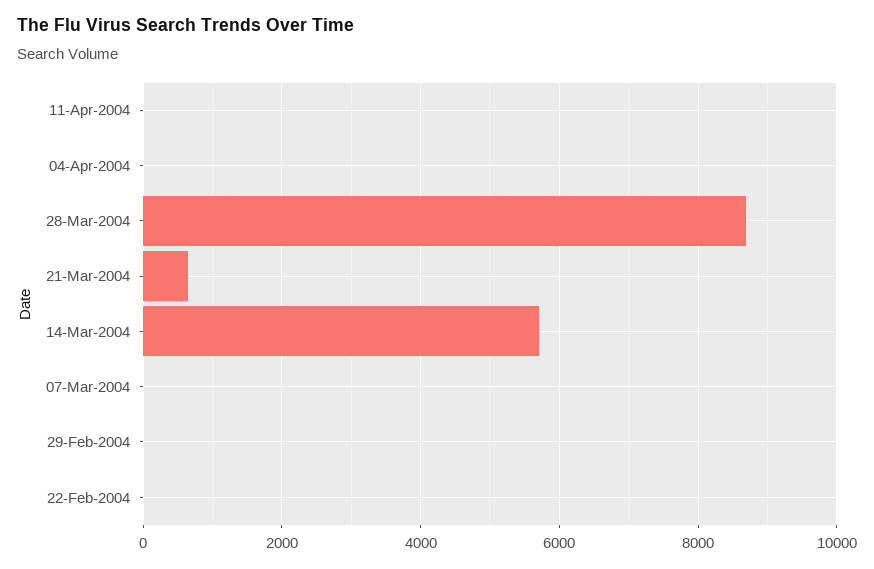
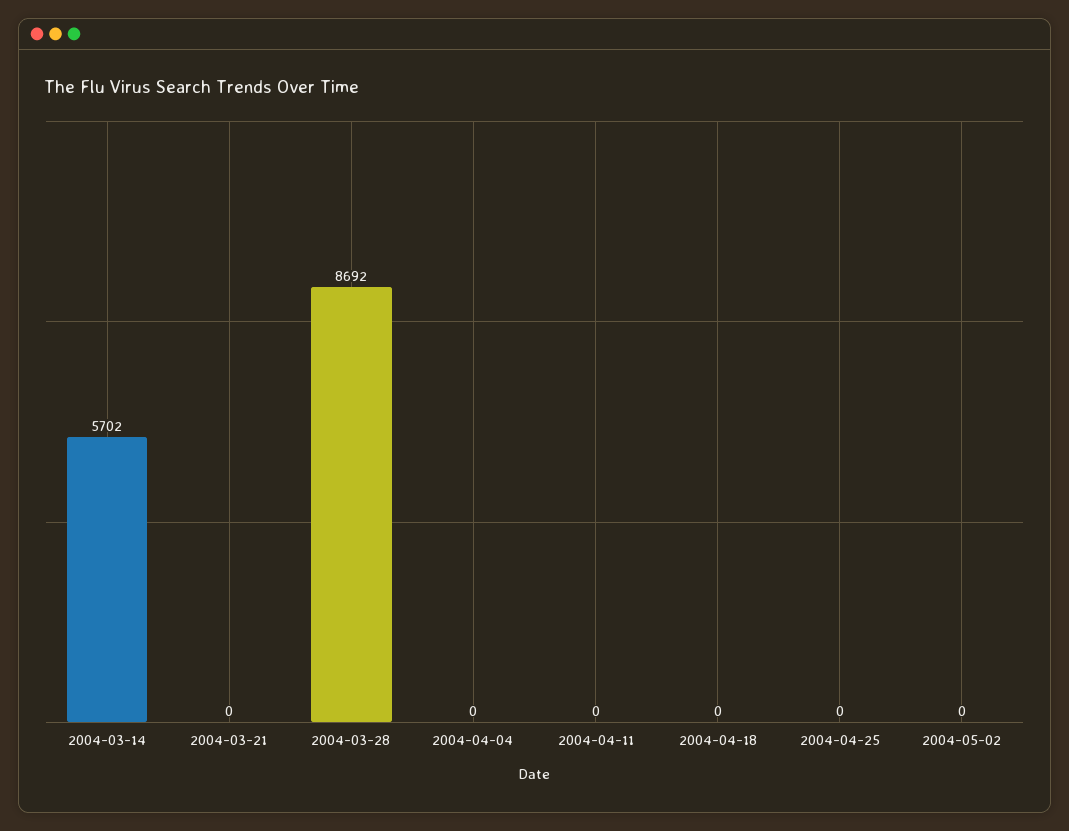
21-Mar-2004: 600 -> 0
07-Mar-2004: 0 -> none
29-Feb-2004: 0 -> none
22-Feb-2004: 0 -> none
2004-04-18: none -> 0
2004-04-25: none -> 0
2004-05-02: none -> 0

